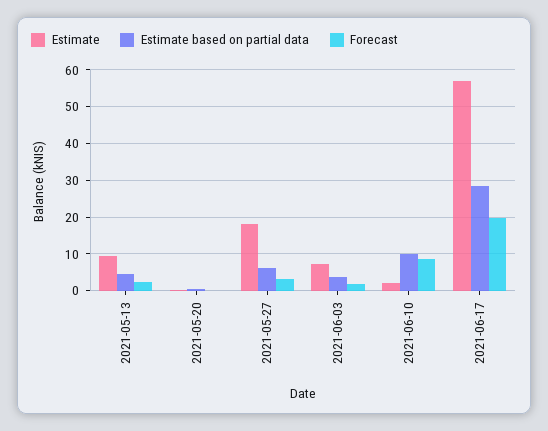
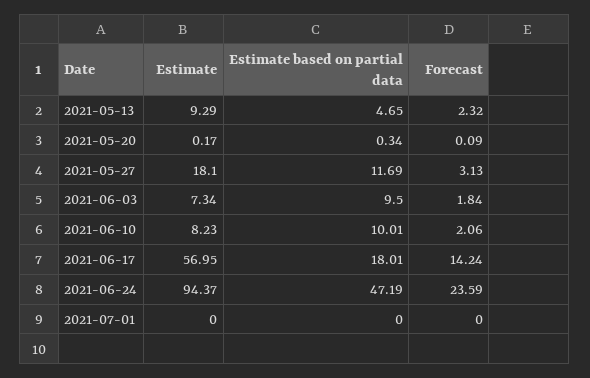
Estimate based on partial data, 2021-05-27: 6 -> 11.69
Estimate based on partial data, 2021-06-03: 4 -> 9.5
Estimate, 2021-06-10: 2 -> 8.23
Forecast, 2021-06-10: 8 -> 2.06
Estimate based on partial data, 2021-06-17: 28 -> 18.01
Forecast, 2021-06-17: 20 -> 14.24
Estimate, 2021-06-24: none -> 94.37
Estimate based on partial data, 2021-06-24: none -> 47.19
Forecast, 2021-06-24: none -> 23.59
Estimate, 2021-07-01: none -> 0
Estimate based on partial data, 2021-07-01: none -> 0
Forecast, 2021-07-01: none -> 0

